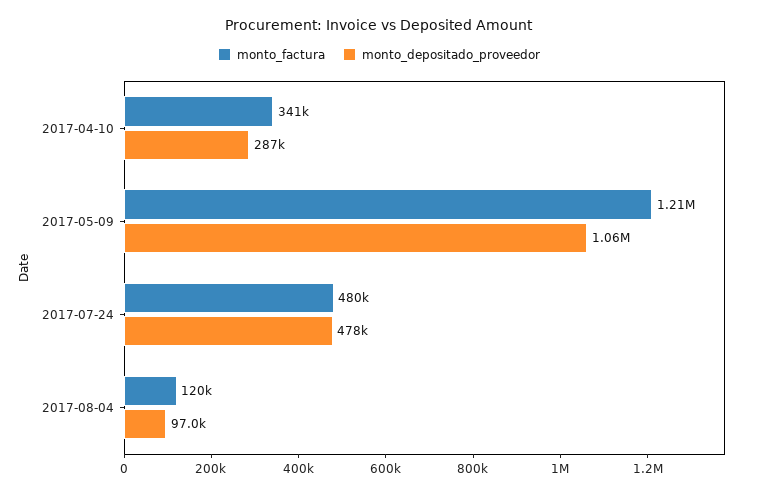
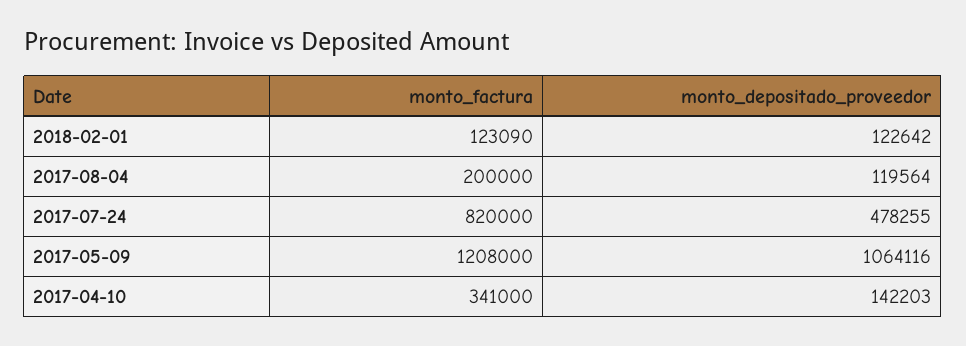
monto_depositado_proveedor, 2017-04-10: 287000 -> 142203
monto_factura, 2017-07-24: 480000 -> 820000
monto_factura, 2017-08-04: 120000 -> 200000
monto_depositado_proveedor, 2017-08-04: 97000 -> 119564
monto_factura, 2018-02-01: none -> 123090
monto_depositado_proveedor, 2018-02-01: none -> 122642

